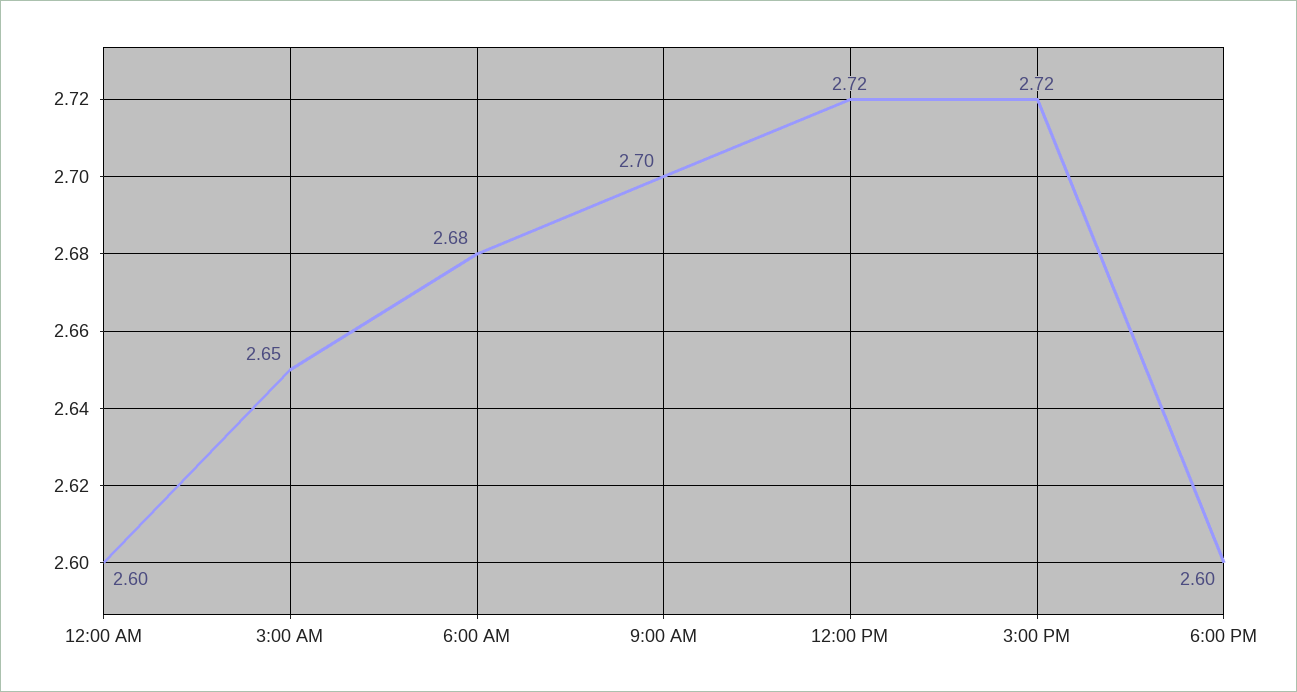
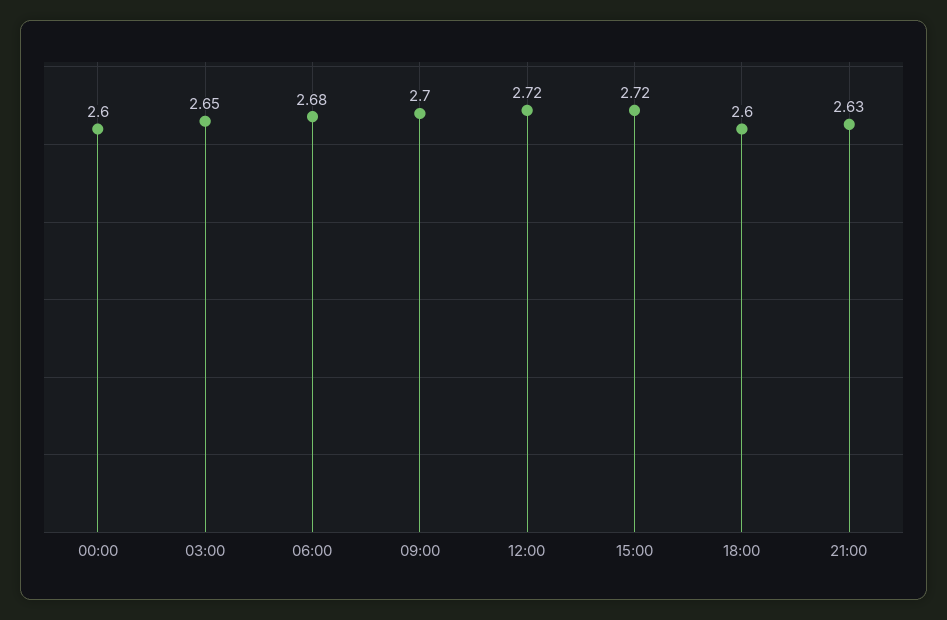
21:00: none -> 2.63

